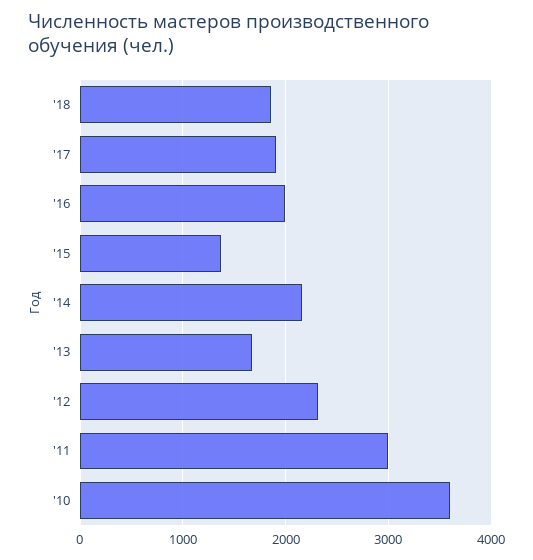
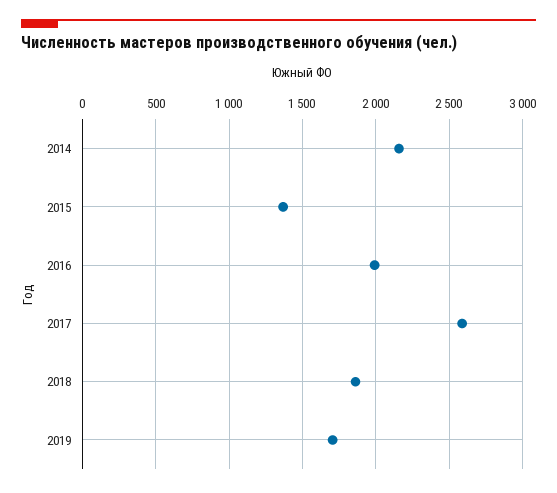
'17: 1900 -> 2600
'13: 1700 -> none
'12: 2300 -> none
'11: 3000 -> none
'10: 3600 -> none
2019: none -> 1700

